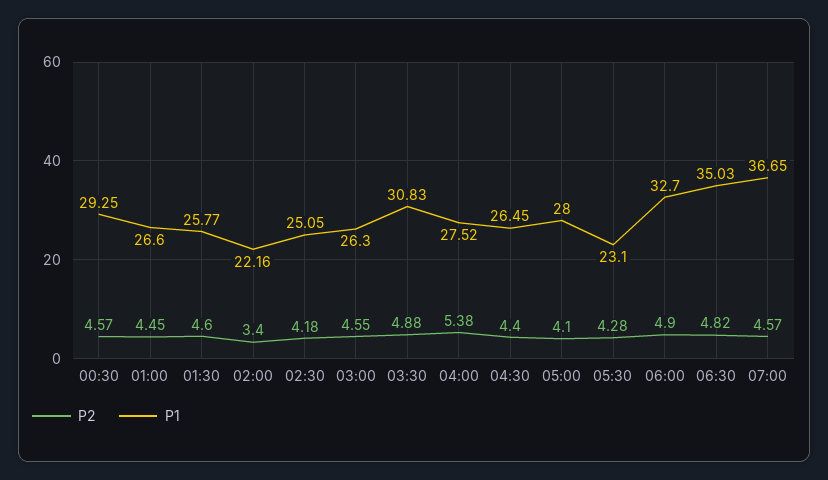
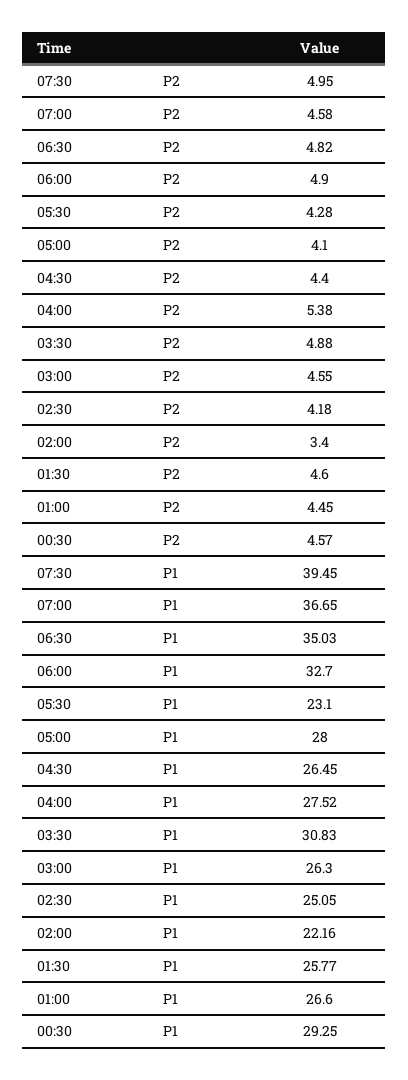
P2, 07:00: 4.57 -> 4.58
P2, 07:30: none -> 4.95
P1, 07:30: none -> 39.45

